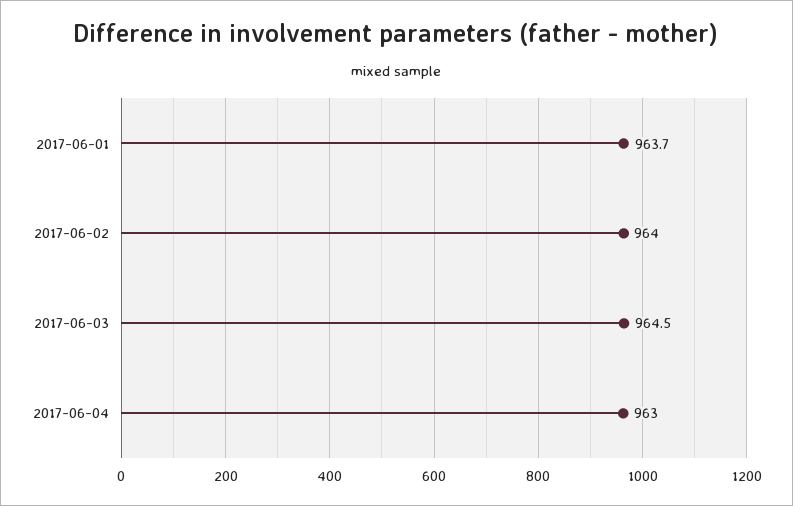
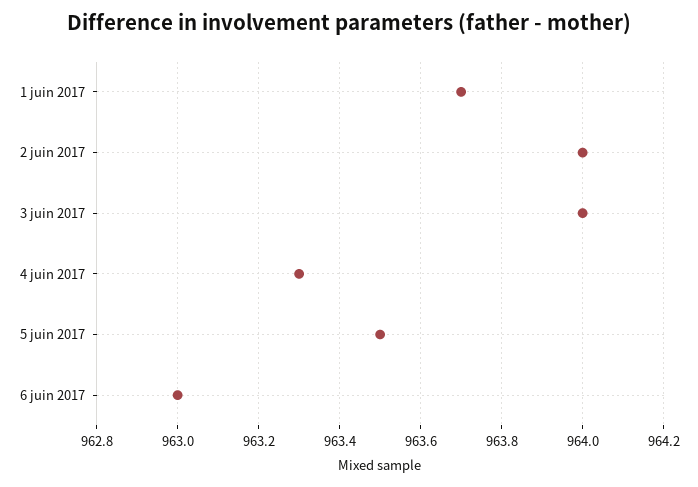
2017-06-03: 964.5 -> 964
2017-06-04: 963 -> 963.3
5 juin 2017: none -> 963.5
6 juin 2017: none -> 963

